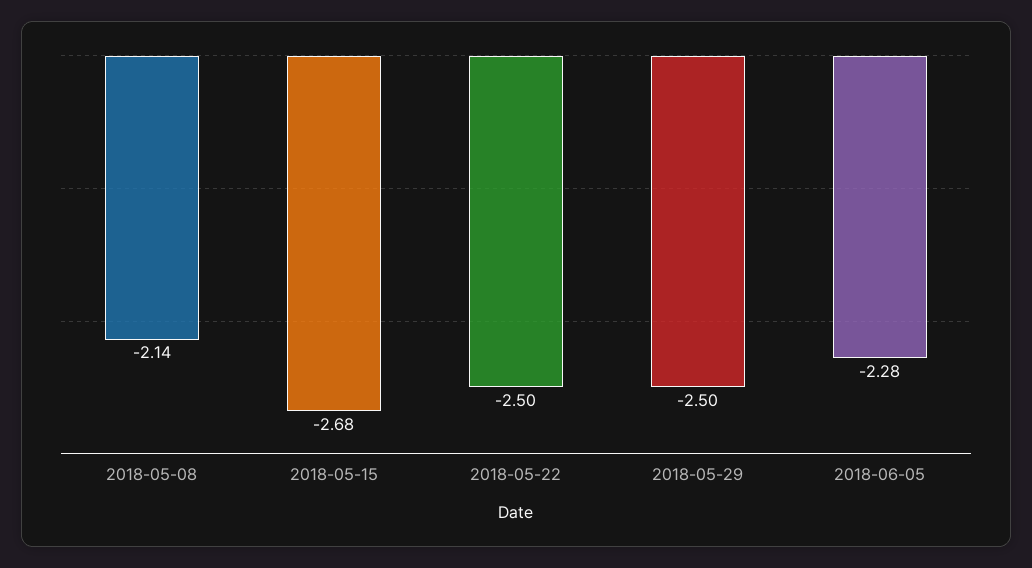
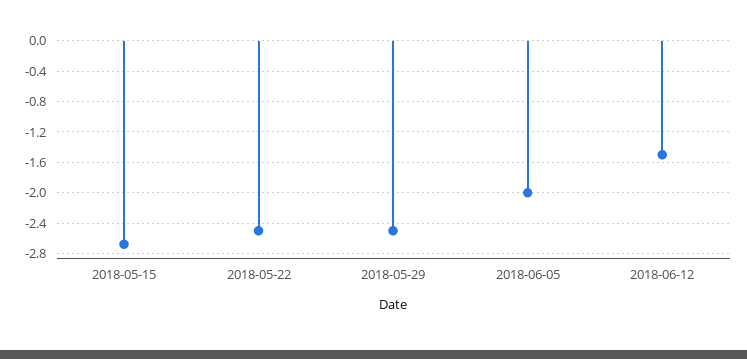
2018-05-08: -2.14 -> none
2018-06-05: -2.28 -> -2
2018-06-12: none -> -1.5

